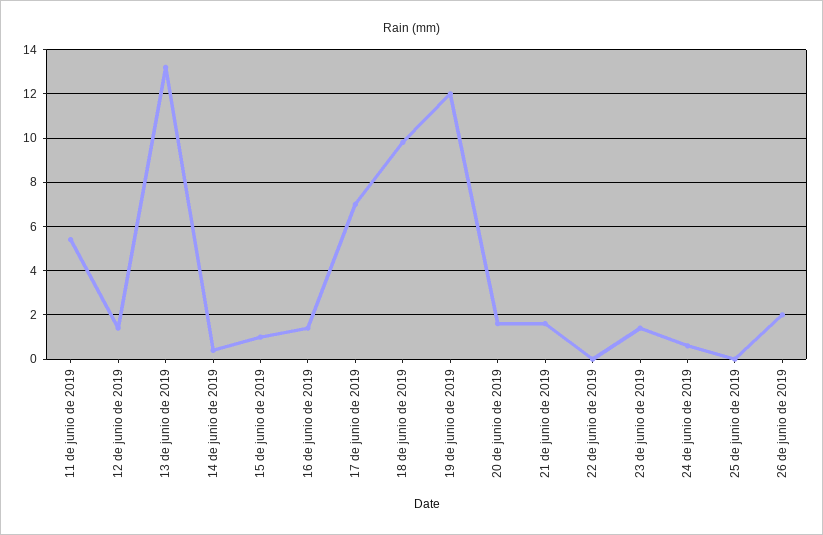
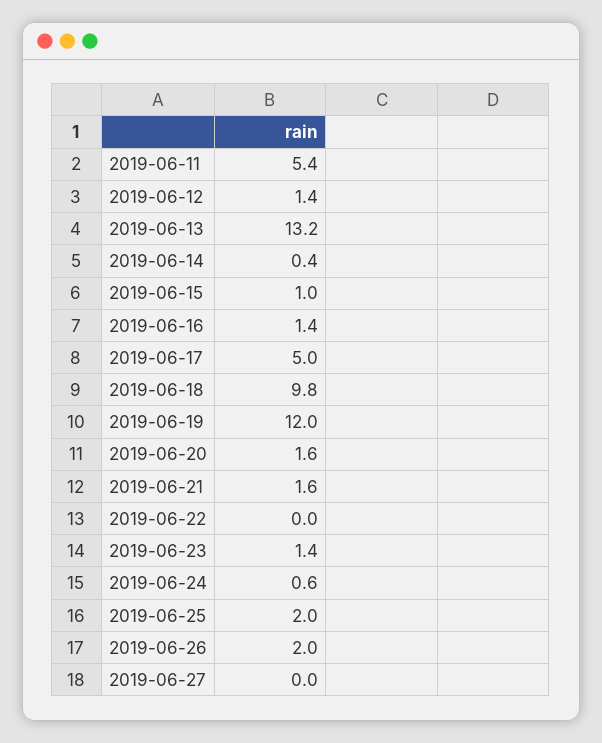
17 de junio de 2019: 7 -> 5
25 de junio de 2019: 0 -> 2
2019-06-27: none -> 0

